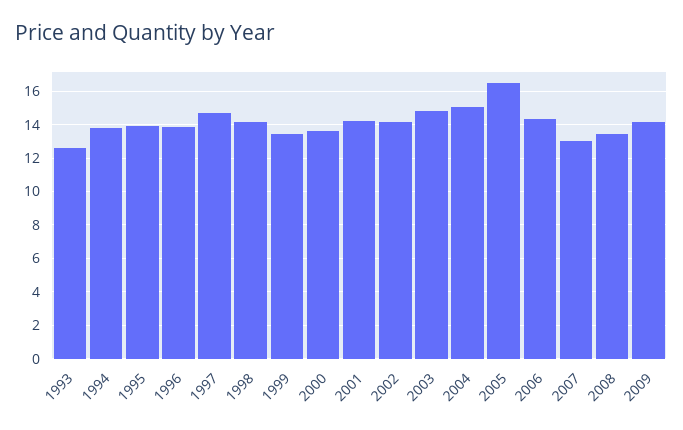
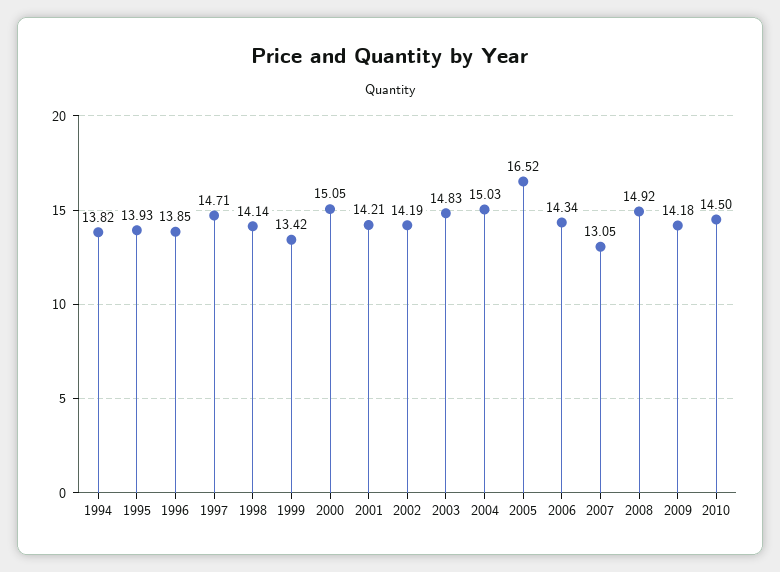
1993: 12.5 -> none
2000: 13.5 -> 15.05
2008: 13.5 -> 14.92
2010: none -> 14.5

